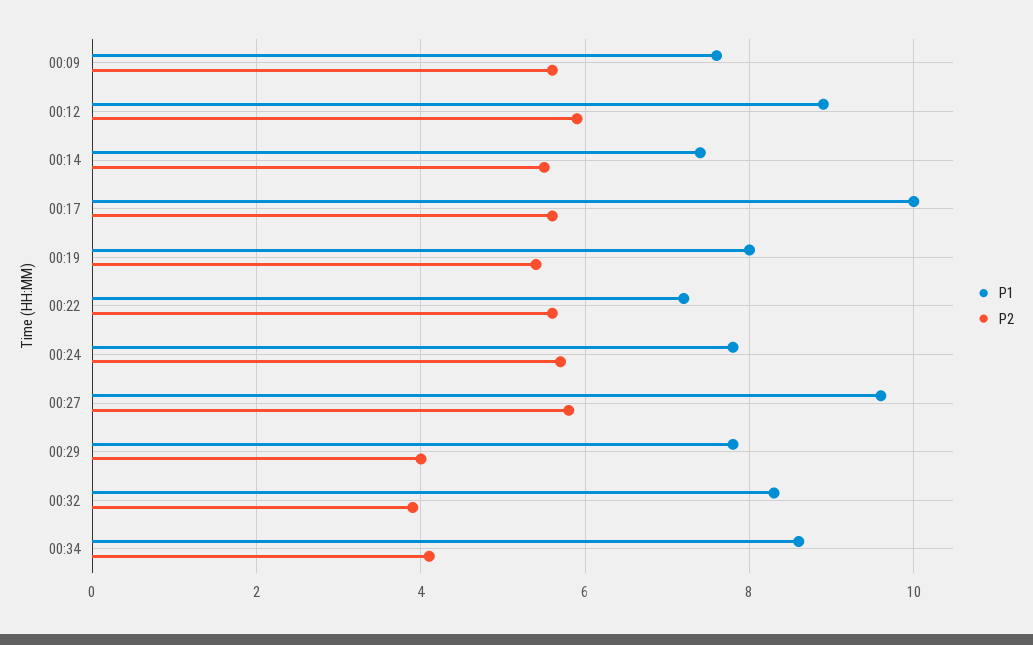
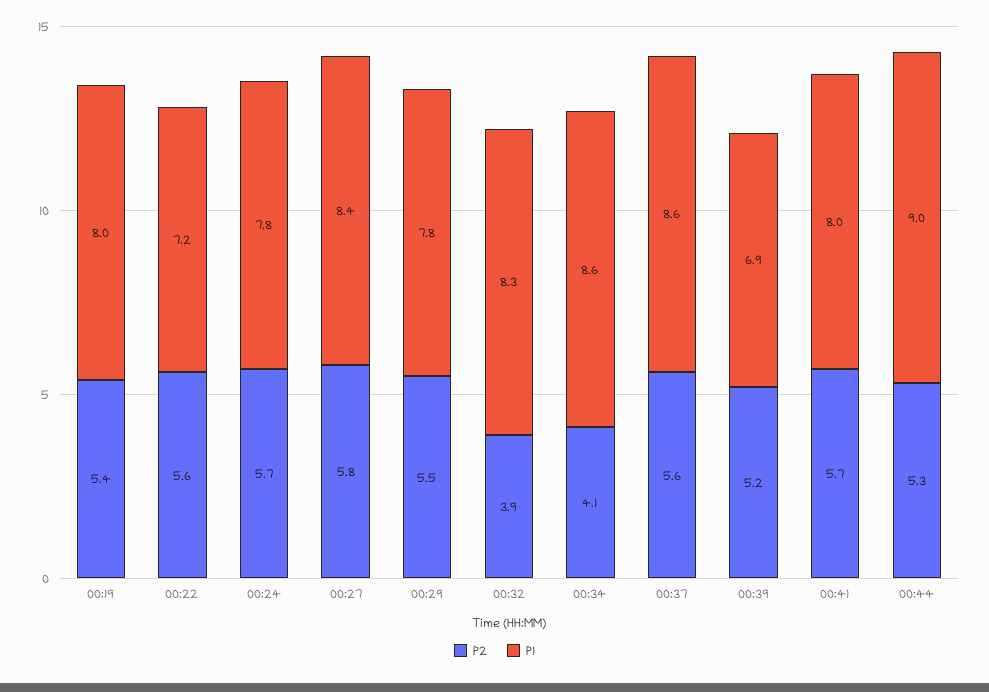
P1, 00:09: 7.5 -> none
P2, 00:09: 5.5 -> none
P1, 00:12: 9 -> none
P2, 00:12: 6 -> none
P1, 00:14: 7.5 -> none
P2, 00:14: 5.5 -> none
P1, 00:17: 10 -> none
P2, 00:17: 5.5 -> none
P1, 00:27: 9.5 -> 8.4
P2, 00:29: 4 -> 5.5
P2, 00:37: none -> 5.6
P1, 00:37: none -> 8.6
P2, 00:39: none -> 5.2
P1, 00:39: none -> 6.9
P2, 00:41: none -> 5.7
P1, 00:41: none -> 8
P2, 00:44: none -> 5.3
P1, 00:44: none -> 9

